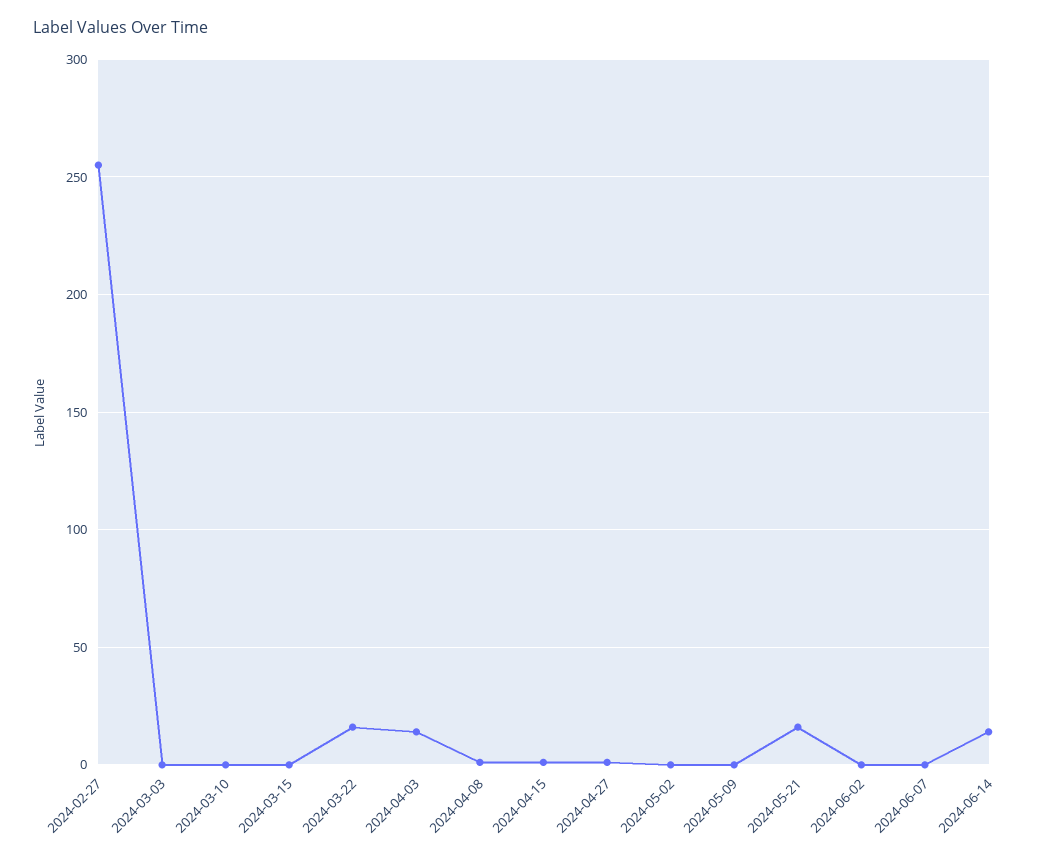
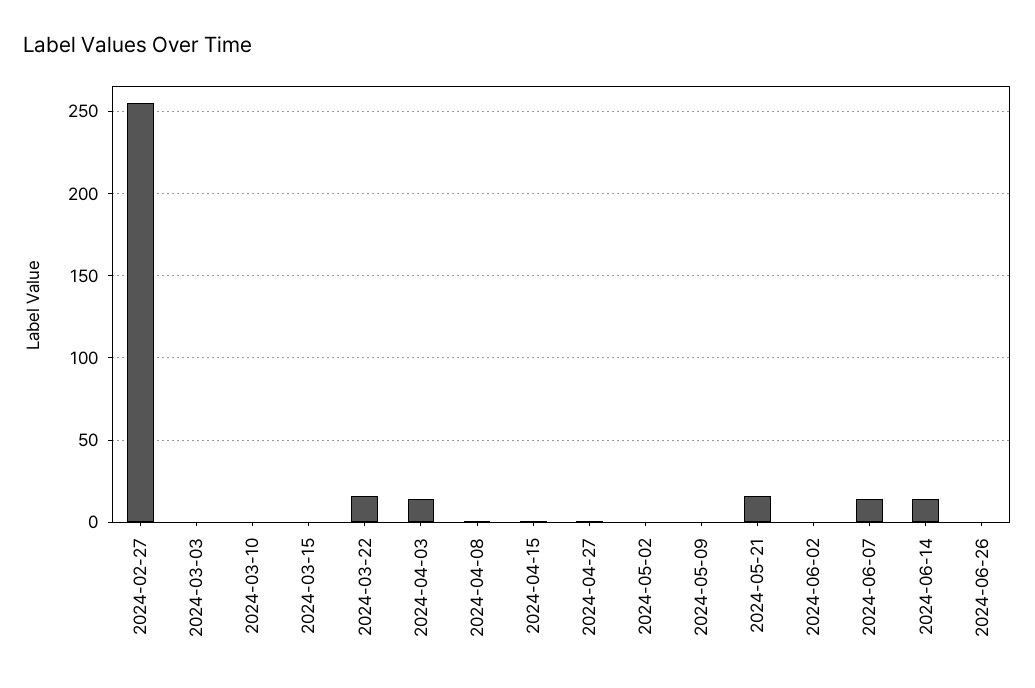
2024-06-07: 0 -> 15
2024-06-26: none -> 0

